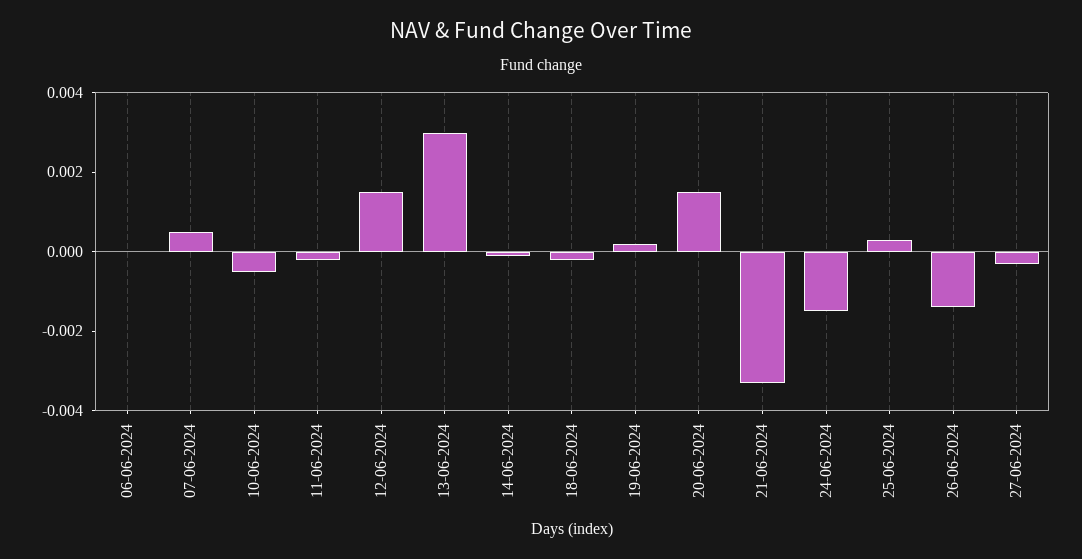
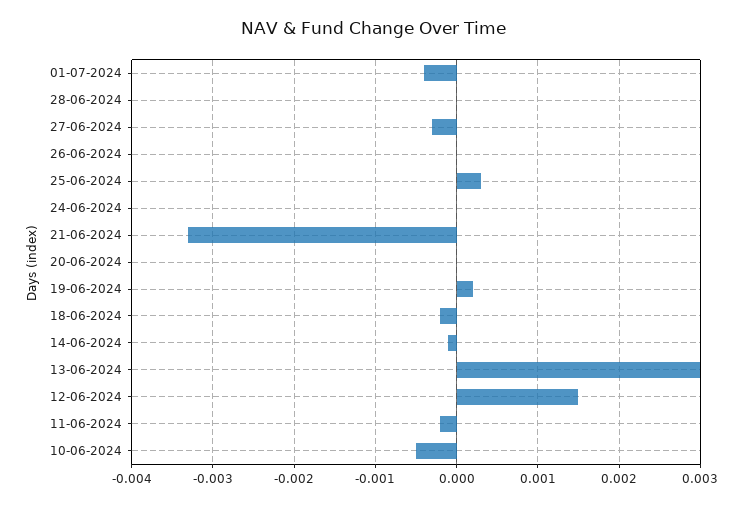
06-06-2024: 0 -> none
07-06-2024: 0.0005 -> none
20-06-2024: 0.0015 -> 0
24-06-2024: -0.0015 -> 0
26-06-2024: -0.0015 -> 0
01-07-2024: none -> -0.0004
28-06-2024: none -> 0

